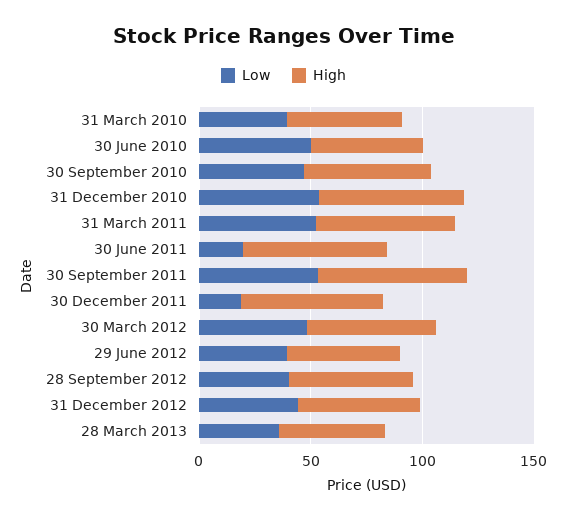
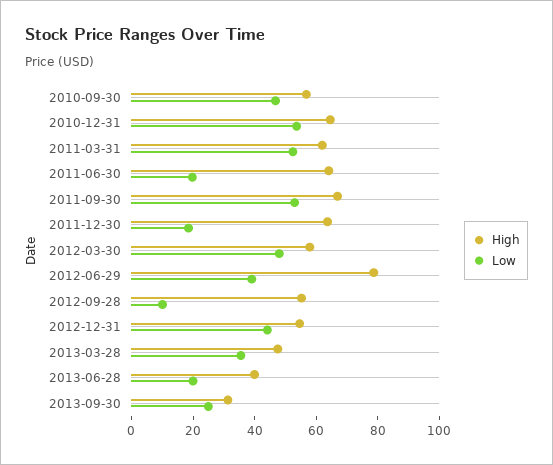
Low, 31 March 2010: 40 -> none
High, 31 March 2010: 50 -> none
Low, 30 June 2010: 50 -> none
High, 30 June 2010: 50 -> none
High, 29 June 2012: 50 -> 80
Low, 28 September 2012: 40 -> 10
High, 2013-06-28: none -> 40
Low, 2013-06-28: none -> 20
High, 2013-09-30: none -> 30
Low, 2013-09-30: none -> 25

